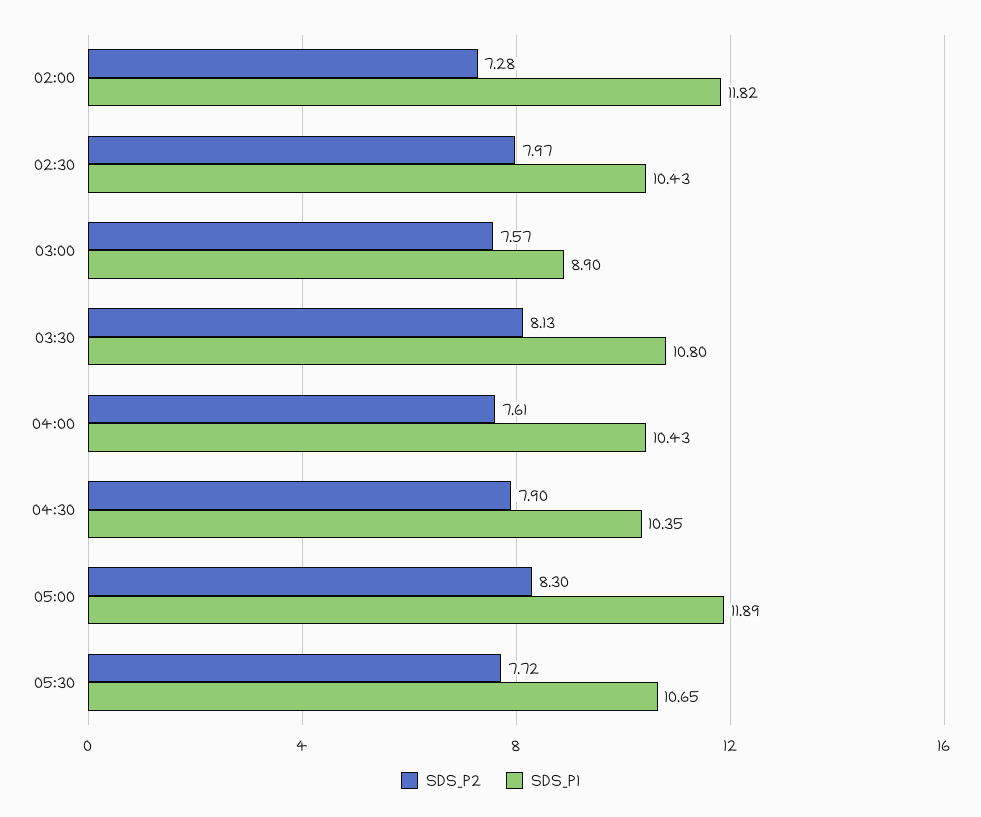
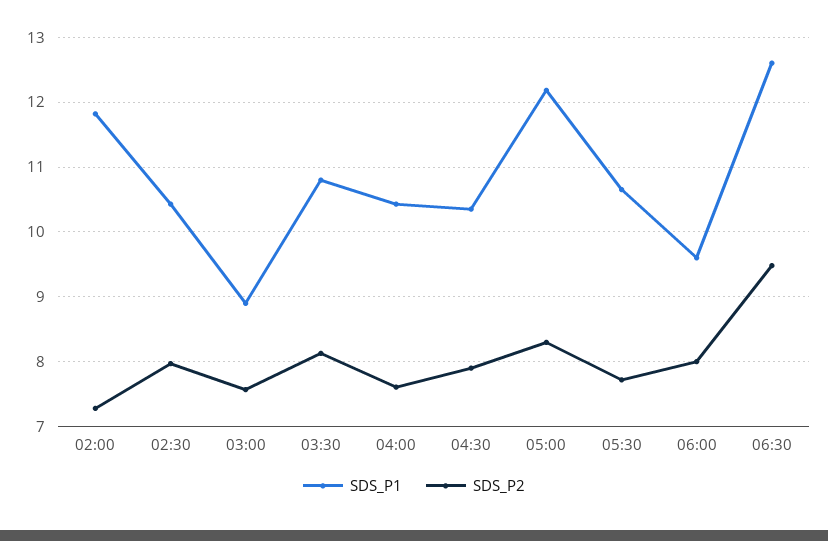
SDS_P1, 05:00: 11.89 -> 12.2
SDS_P1, 06:00: none -> 9.6
SDS_P2, 06:00: none -> 8
SDS_P1, 06:30: none -> 12.6
SDS_P2, 06:30: none -> 9.5

